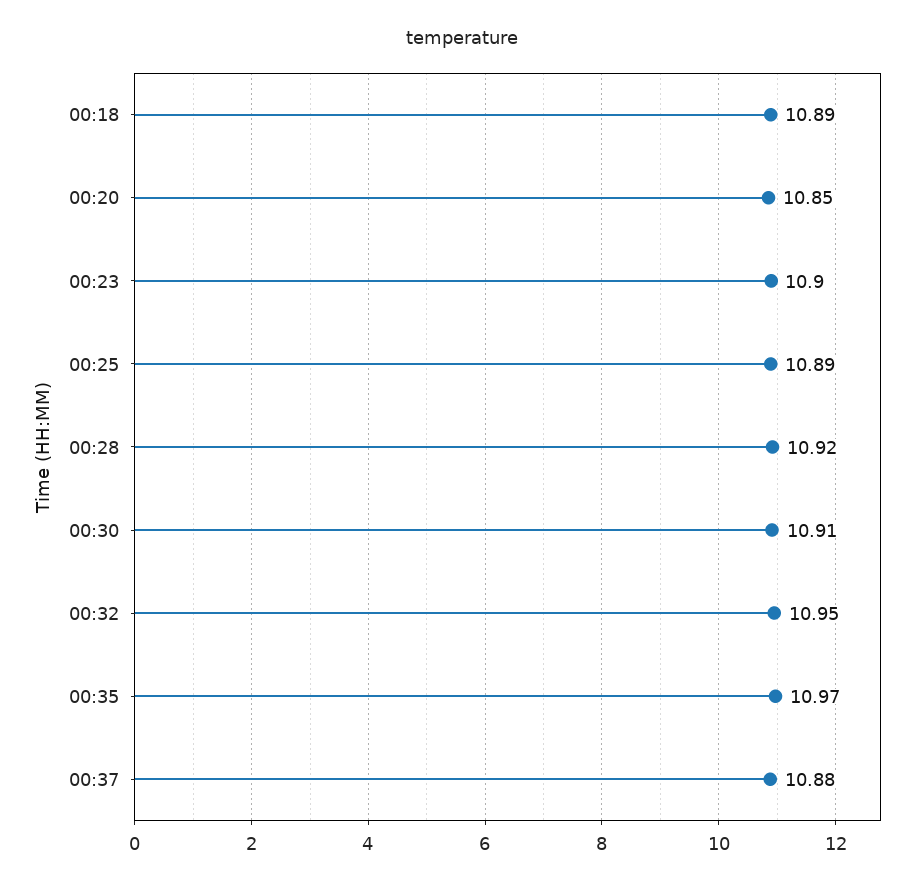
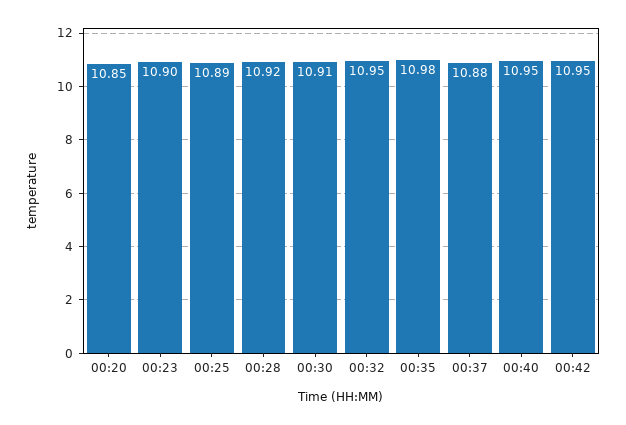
00:18: 10.89 -> none
00:35: 10.97 -> 10.98
00:40: none -> 10.95
00:42: none -> 10.95

